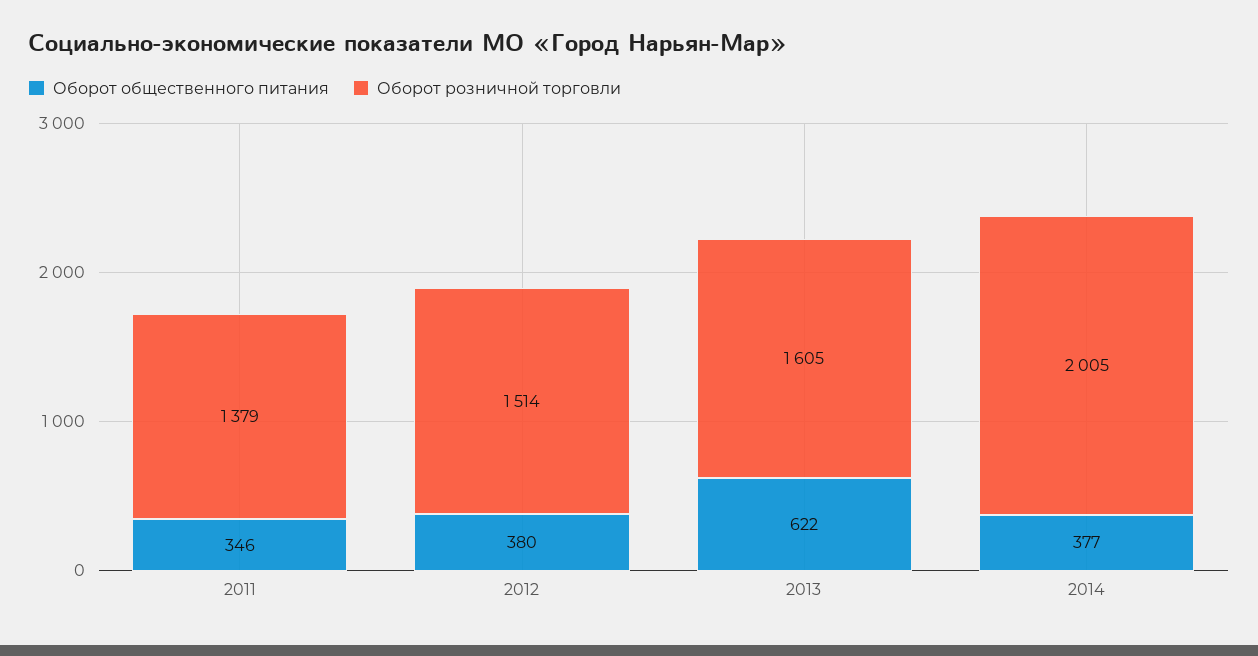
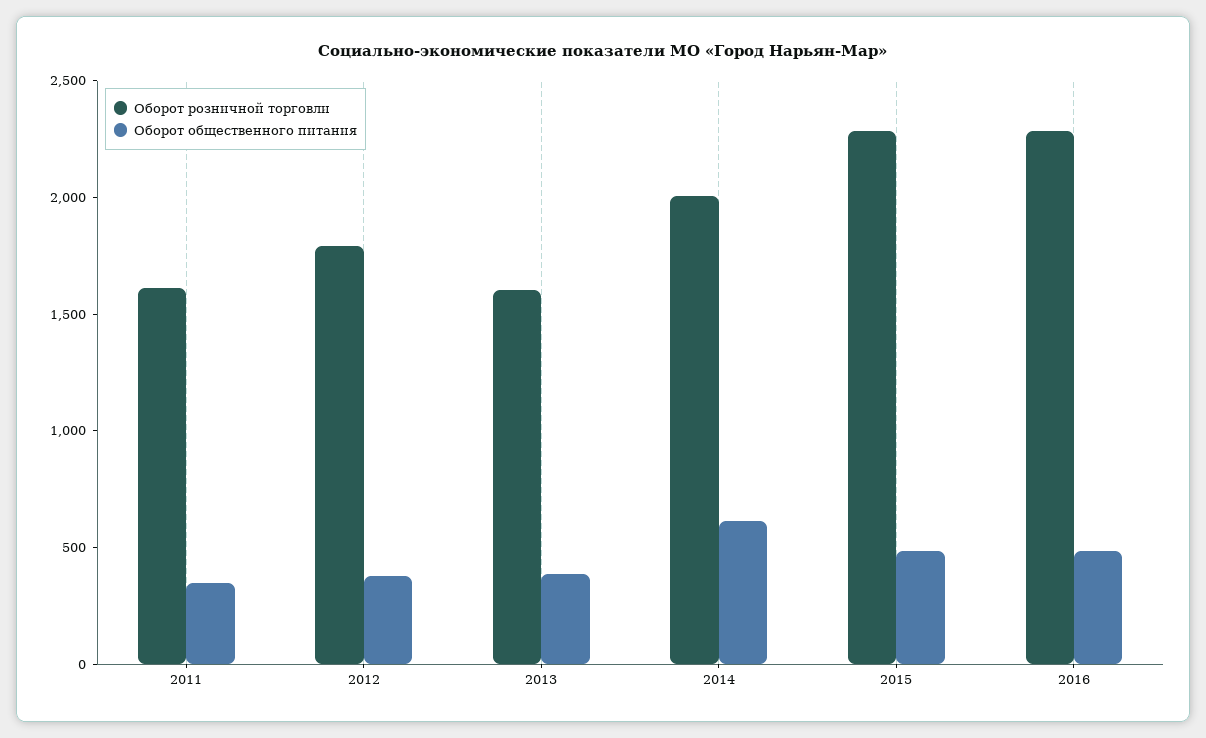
Оборот розничной торговли, 2011: 1379 -> 1600
Оборот розничной торговли, 2012: 1514 -> 1800
Оборот общественного питания, 2013: 622 -> 400
Оборот общественного питания, 2014: 377 -> 600
Оборот розничной торговли, 2015: none -> 2300
Оборот общественного питания, 2015: none -> 500
Оборот розничной торговли, 2016: none -> 2300
Оборот общественного питания, 2016: none -> 500

